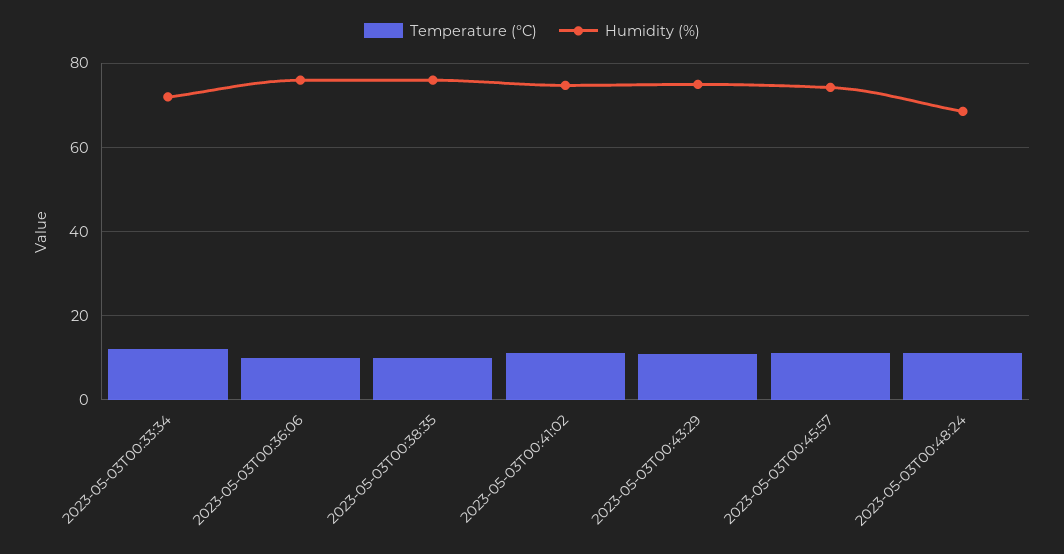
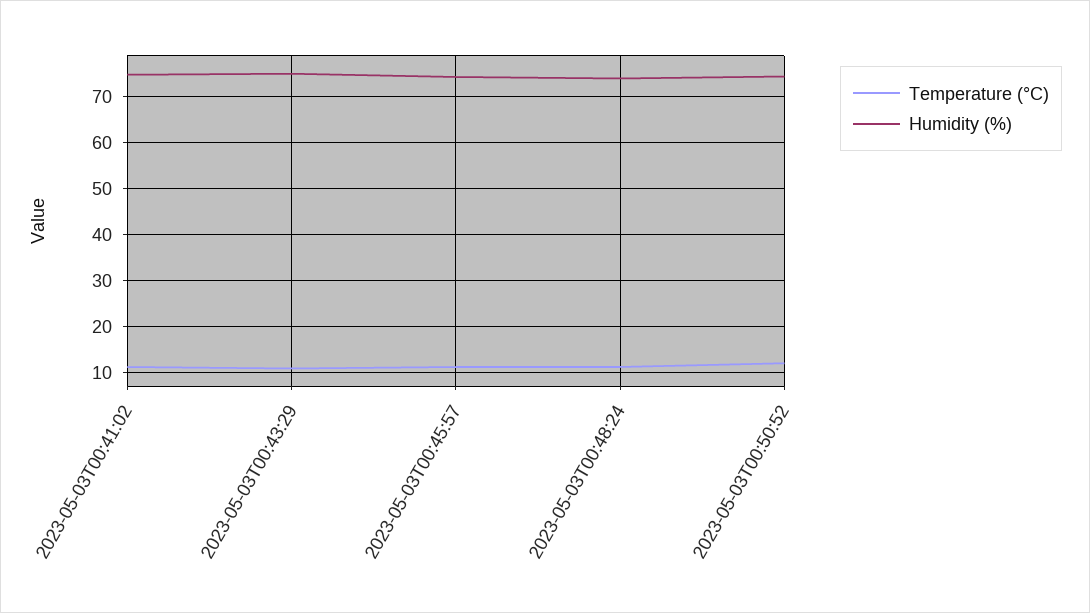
Temperature (°C), 2023-05-03T00:33:34: 12 -> none
Humidity (%), 2023-05-03T00:33:34: 72 -> none
Temperature (°C), 2023-05-03T00:36:06: 10 -> none
Humidity (%), 2023-05-03T00:36:06: 76 -> none
Temperature (°C), 2023-05-03T00:38:35: 10 -> none
Humidity (%), 2023-05-03T00:38:35: 76 -> none
Humidity (%), 2023-05-03T00:48:24: 68 -> 74
Temperature (°C), 2023-05-03T00:50:52: none -> 12
Humidity (%), 2023-05-03T00:50:52: none -> 74

